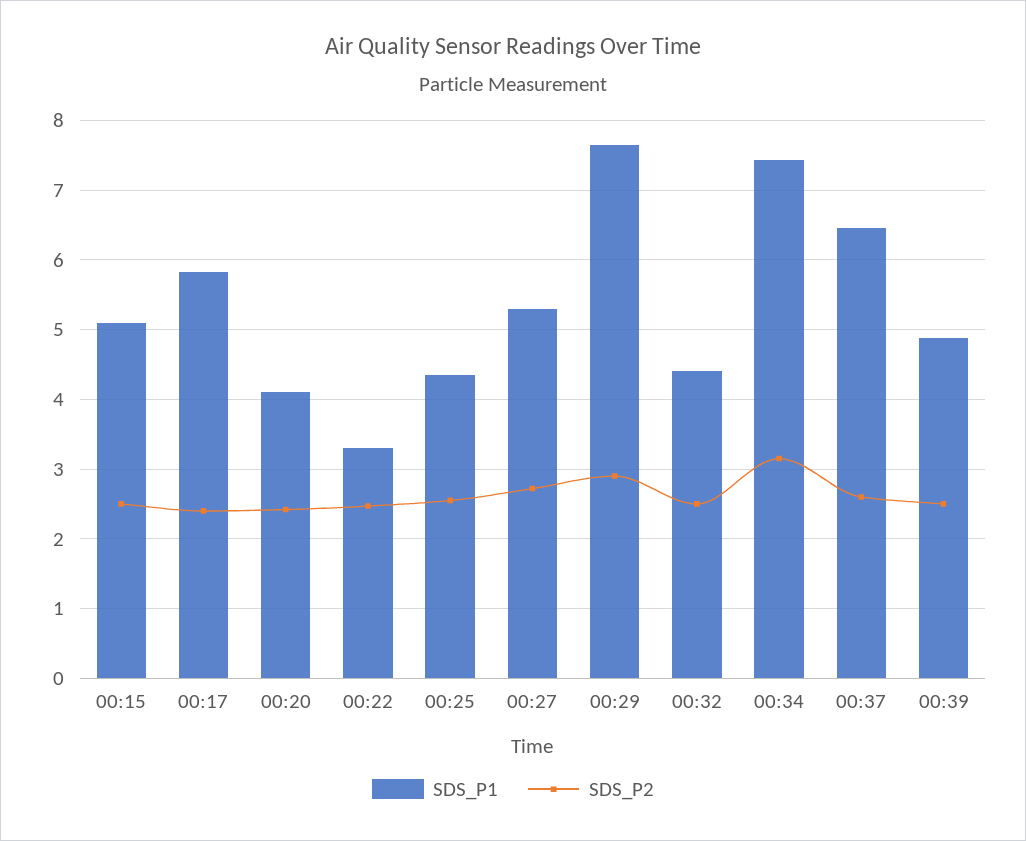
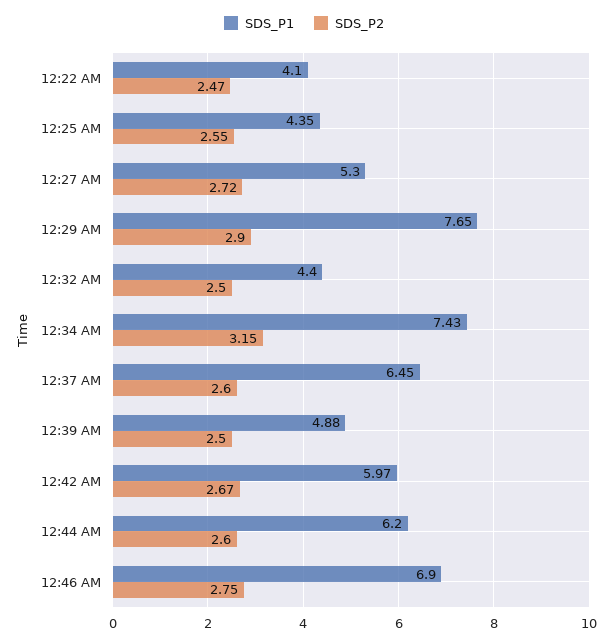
SDS_P1, 00:15: 5.1 -> none
SDS_P2, 00:15: 2.5 -> none
SDS_P1, 00:17: 5.8 -> none
SDS_P2, 00:17: 2.4 -> none
SDS_P1, 00:20: 4.1 -> none
SDS_P2, 00:20: 2.4 -> none
SDS_P1, 00:22: 3.3 -> 4.1
SDS_P1, 12:42 AM: none -> 5.97
SDS_P2, 12:42 AM: none -> 2.67
SDS_P1, 12:44 AM: none -> 6.2
SDS_P2, 12:44 AM: none -> 2.6
SDS_P1, 12:46 AM: none -> 6.9
SDS_P2, 12:46 AM: none -> 2.75

